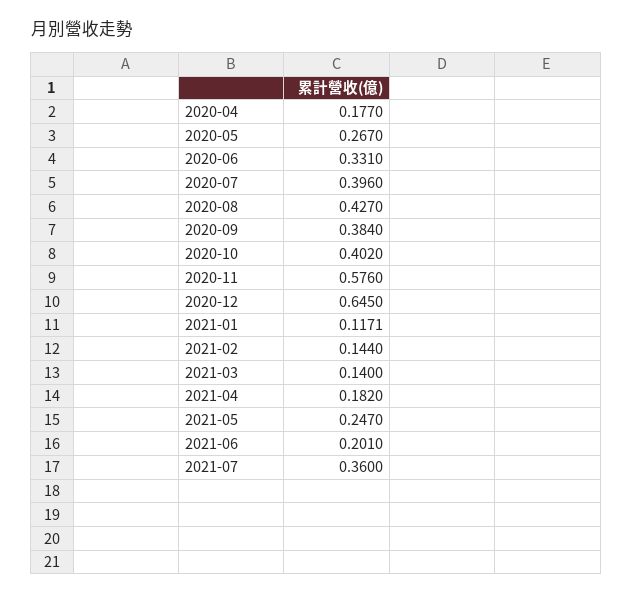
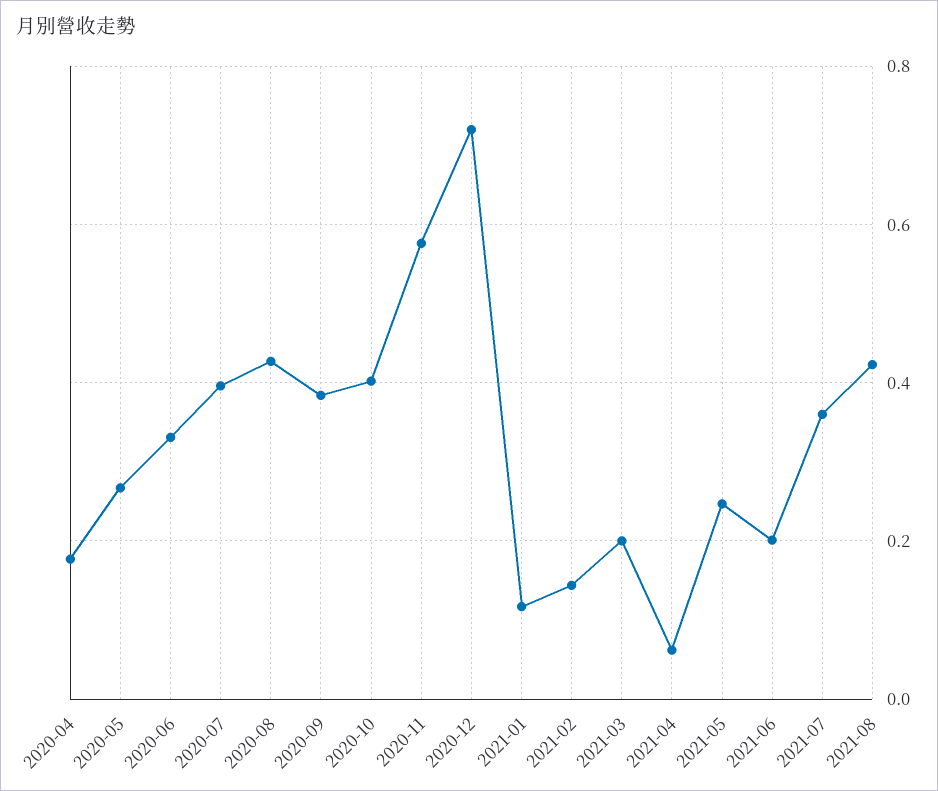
2020-12: 0.645 -> 0.72
2021-03: 0.14 -> 0.2
2021-04: 0.182 -> 0.06
2021-08: none -> 0.42

